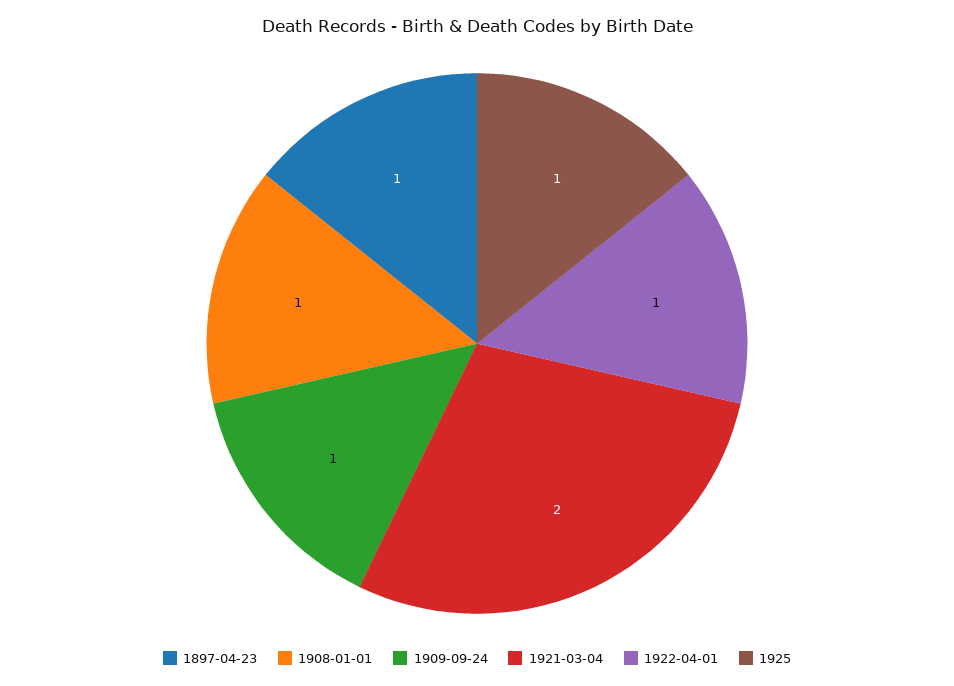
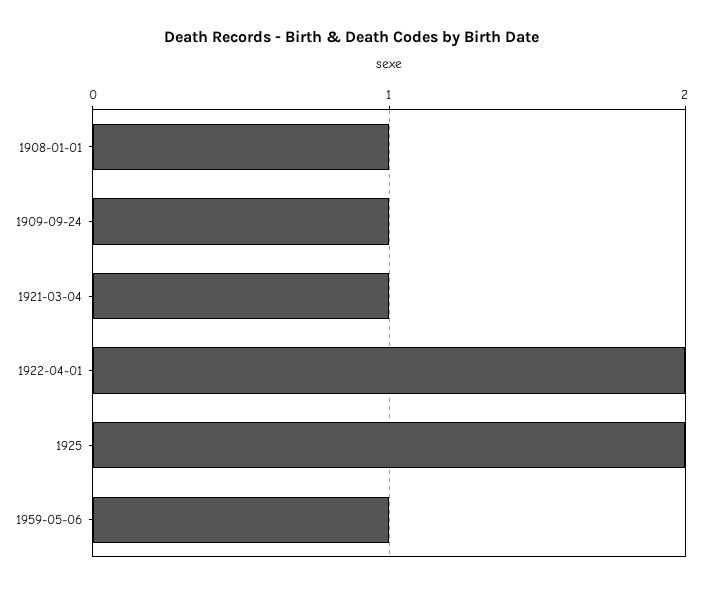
1897-04-23: 1 -> none
1921-03-04: 2 -> 1
1922-04-01: 1 -> 2
1925: 1 -> 2
1959-05-06: none -> 1

